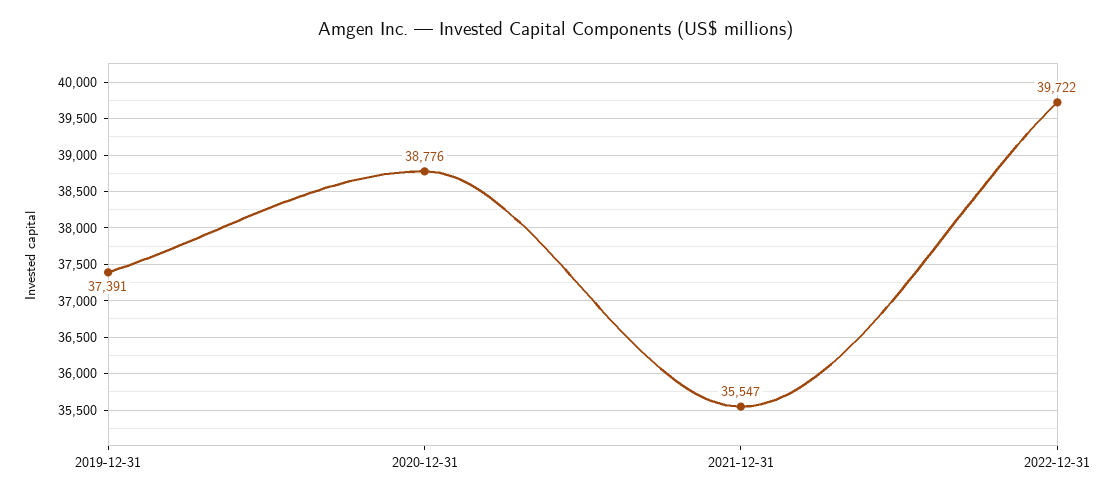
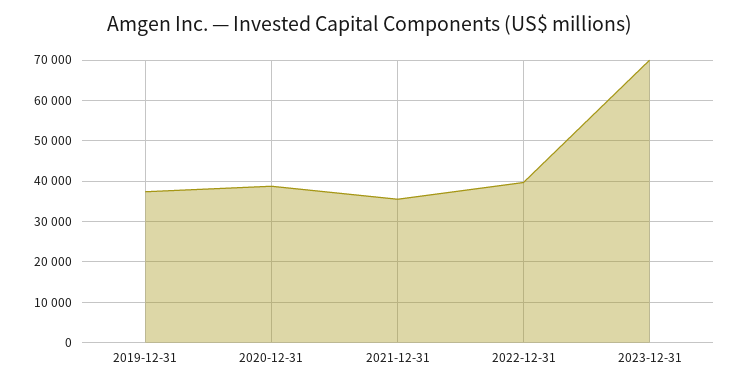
2023-12-31: none -> 70000

